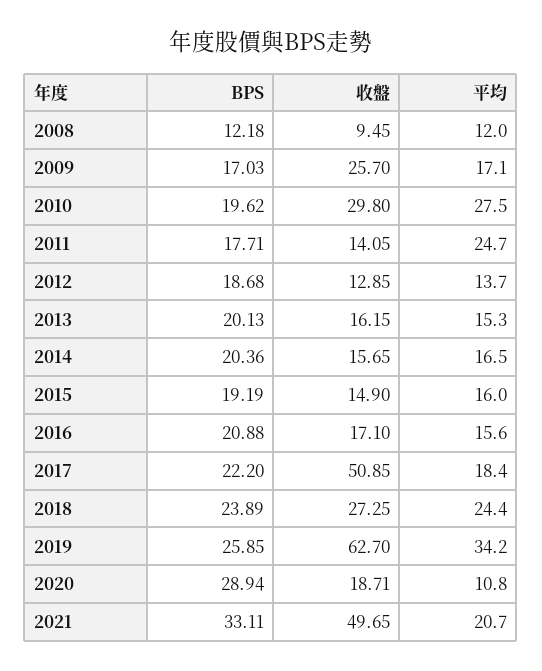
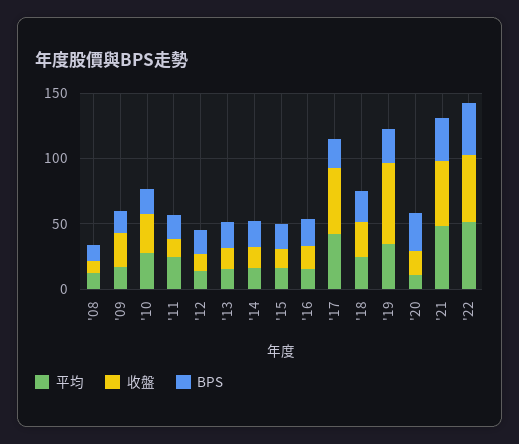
平均, 2017: 18.4 -> 40
平均, 2021: 20.7 -> 50
平均, '22: none -> 50
收盤, '22: none -> 50
BPS, '22: none -> 40

